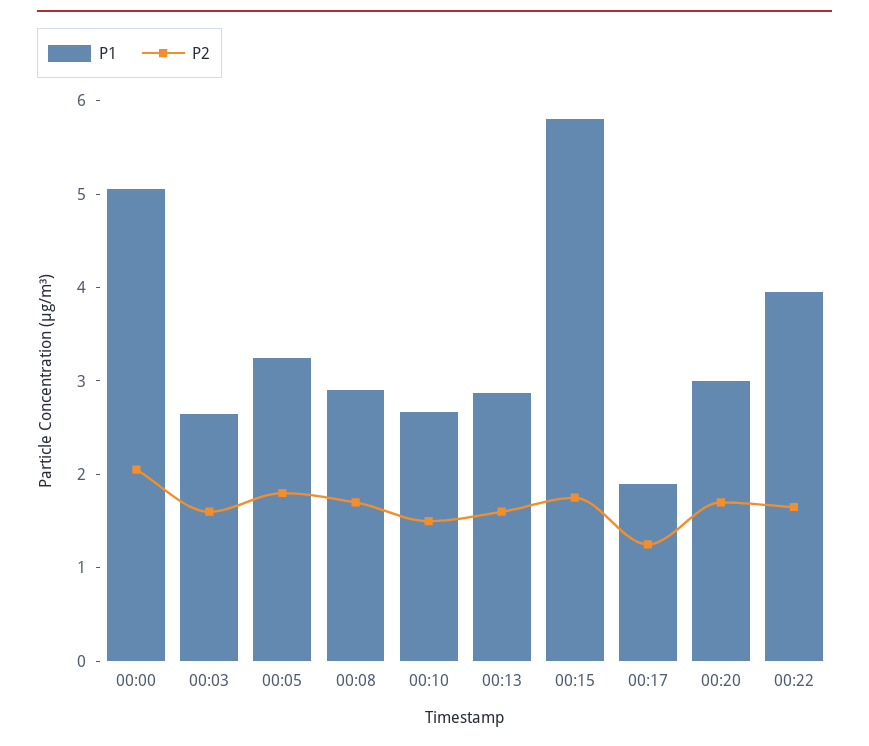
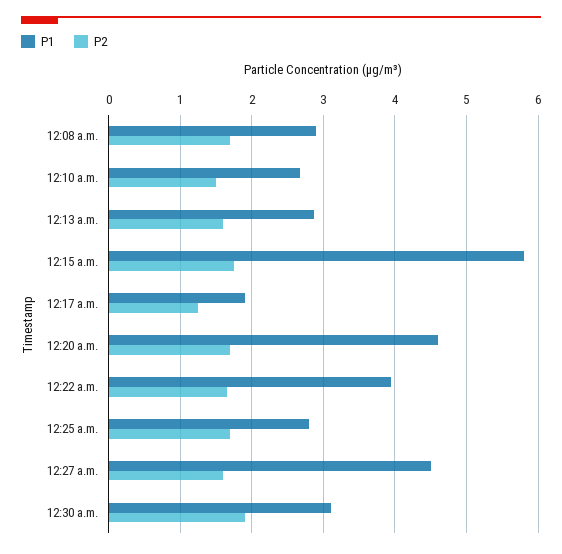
P1, 00:00: 5 -> none
P2, 00:00: 2 -> none
P1, 00:03: 2.6 -> none
P2, 00:03: 1.6 -> none
P1, 00:05: 3.2 -> none
P2, 00:05: 1.8 -> none
P1, 00:20: 3 -> 4.6
P1, 12:25 a.m.: none -> 2.8
P2, 12:25 a.m.: none -> 1.7
P1, 12:27 a.m.: none -> 4.5
P2, 12:27 a.m.: none -> 1.6
P1, 12:30 a.m.: none -> 3.1
P2, 12:30 a.m.: none -> 1.9

